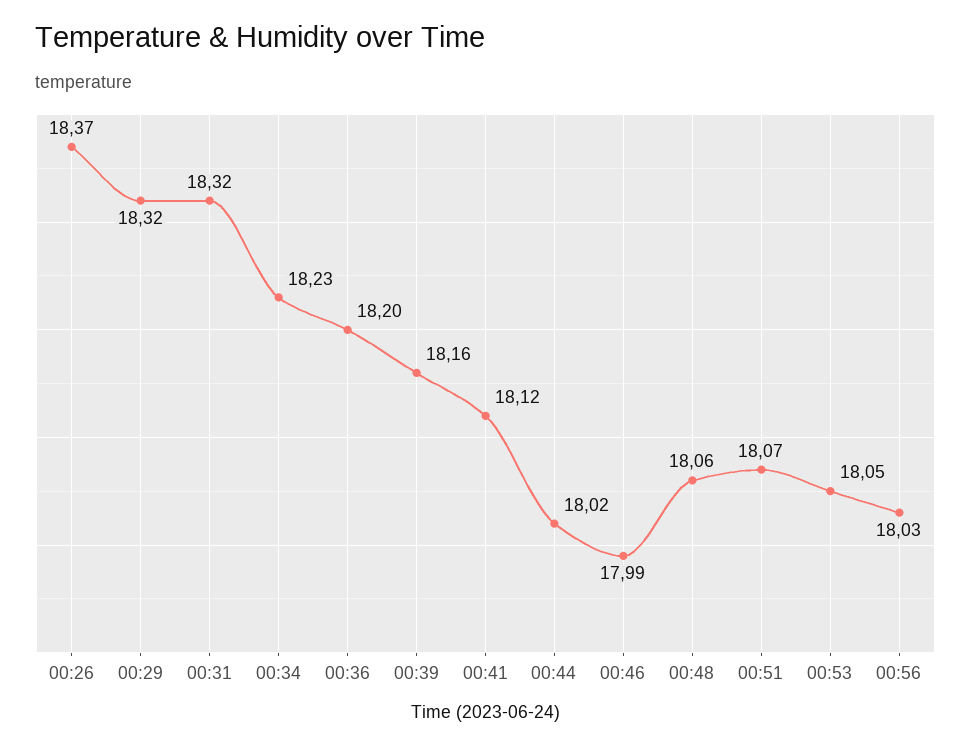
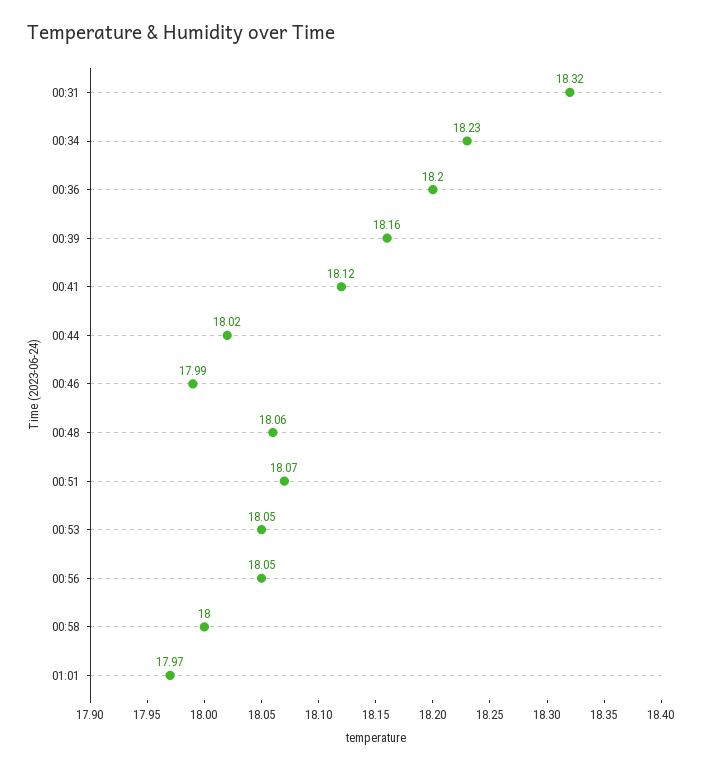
00:26: 18.37 -> none
00:29: 18.32 -> none
00:56: 18.03 -> 18.05
00:58: none -> 18
01:01: none -> 17.97

